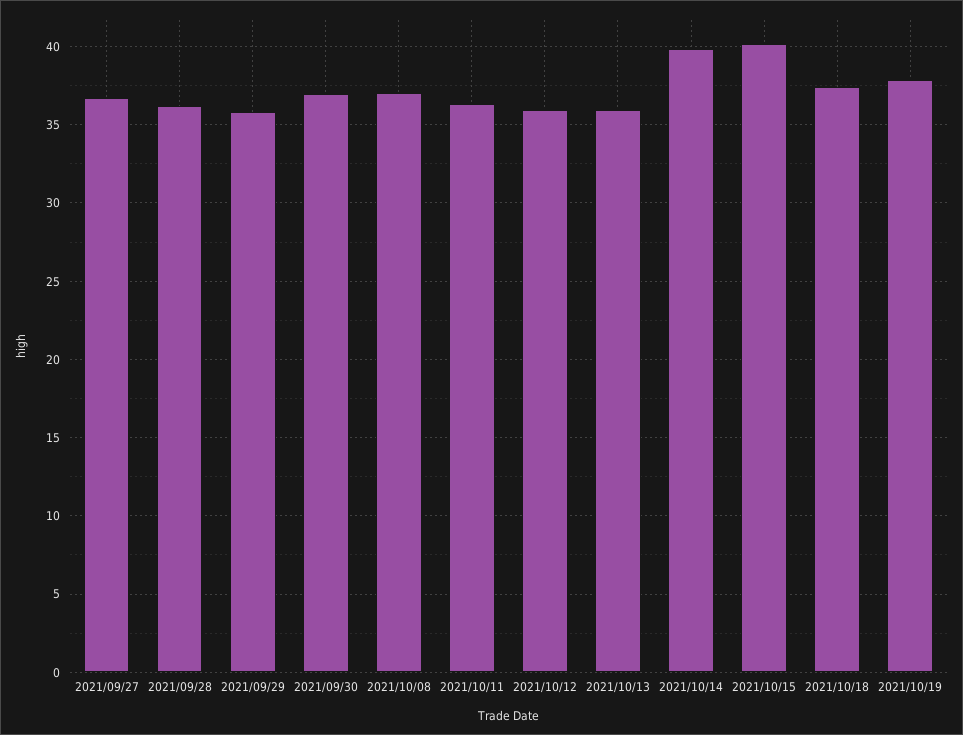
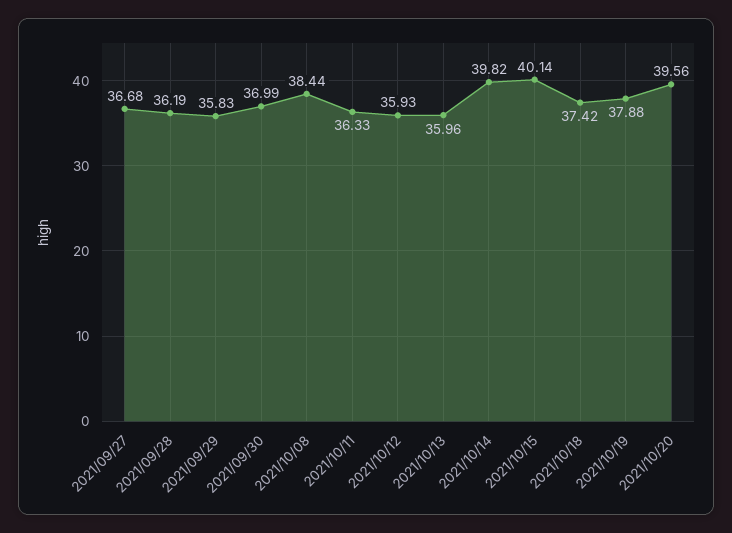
2021/10/08: 37 -> 38.44
2021/10/20: none -> 39.56

